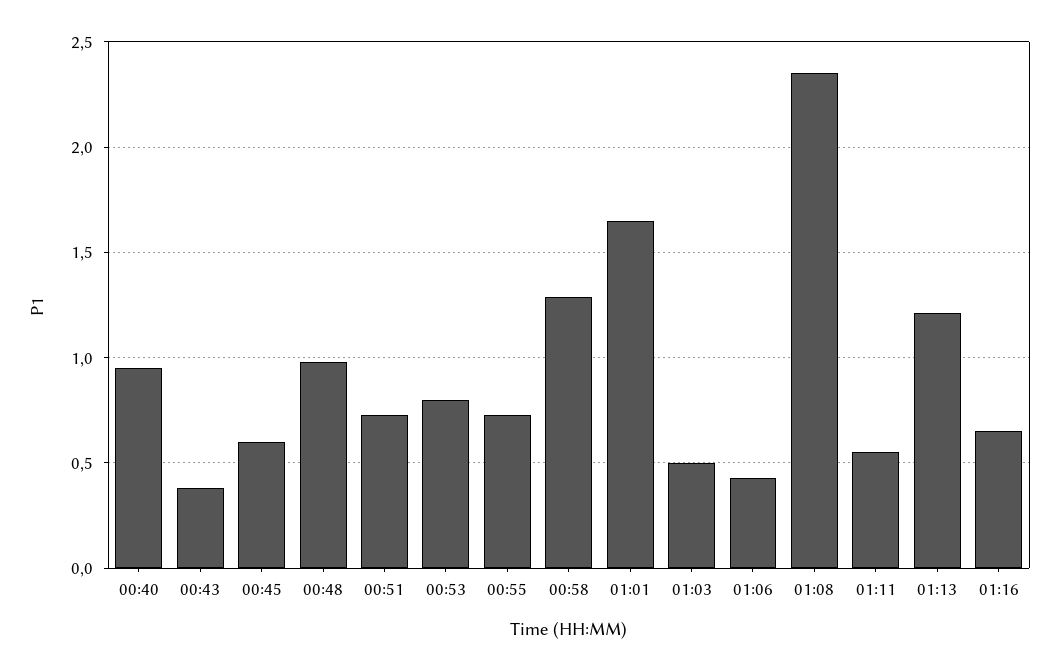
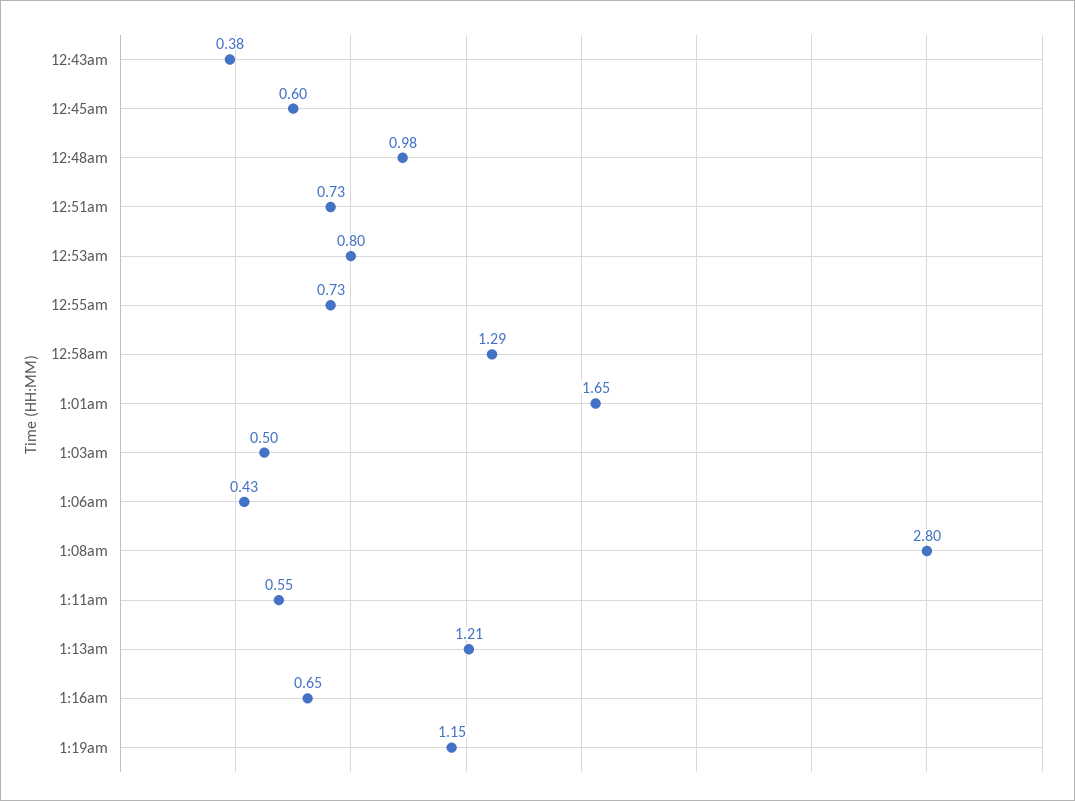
00:40: 0.95 -> none
01:08: 2.35 -> 2.8
1:19am: none -> 1.15

